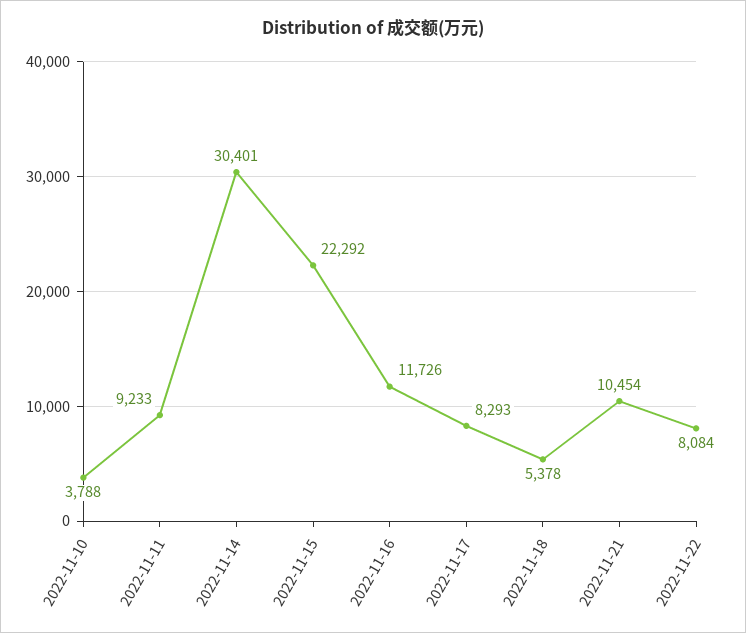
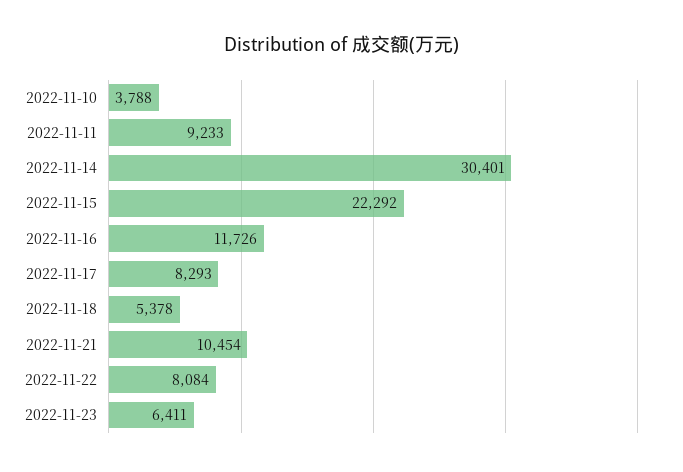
2022-11-23: none -> 6411

